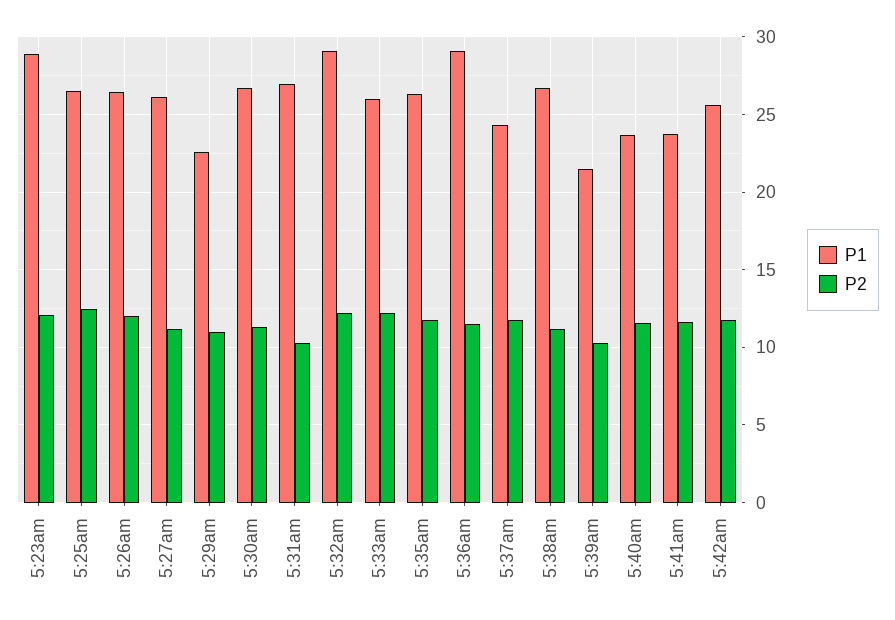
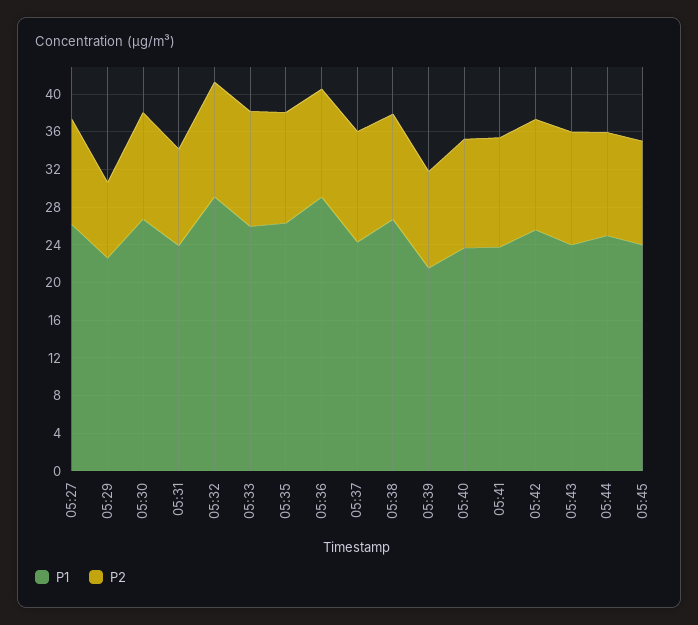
P1, 5:23am: 29 -> none
P2, 5:23am: 12 -> none
P1, 5:25am: 26.5 -> none
P2, 5:25am: 12.5 -> none
P1, 5:26am: 26.5 -> none
P2, 5:26am: 12 -> none
P2, 5:29am: 11 -> 8
P1, 5:31am: 27 -> 24
P1, 05:43: none -> 24
P2, 05:43: none -> 12
P1, 05:44: none -> 25
P2, 05:44: none -> 11
P1, 05:45: none -> 24
P2, 05:45: none -> 11

